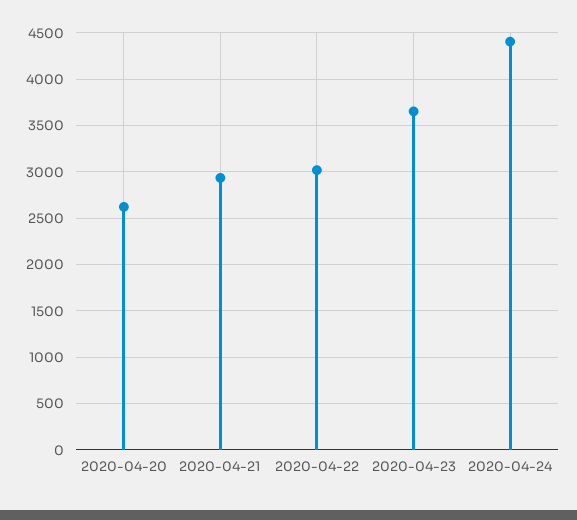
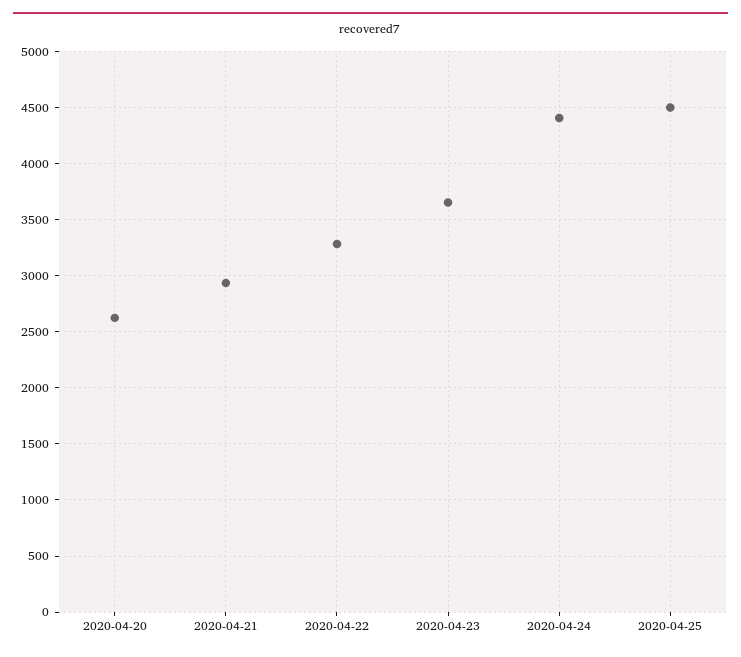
2020-04-22: 3000 -> 3300
2020-04-25: none -> 4500

